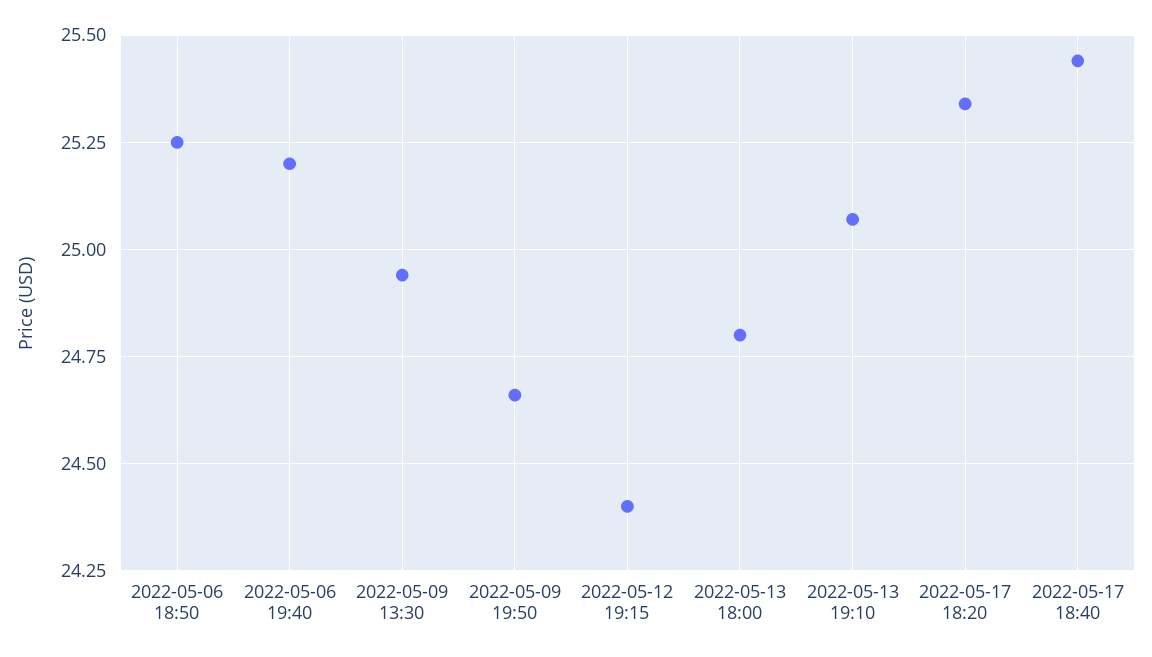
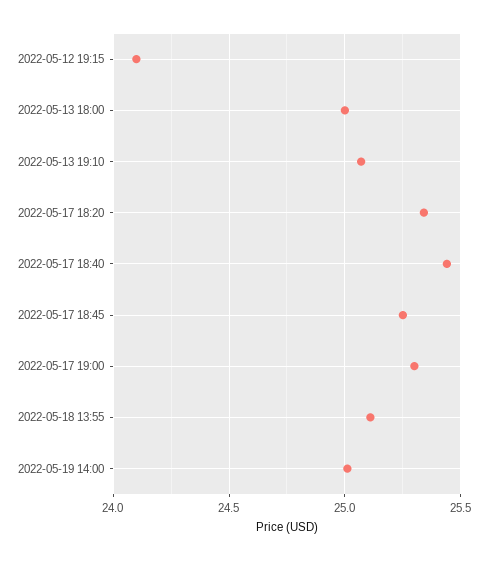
2022-05-06 18:50: 25.25 -> none
2022-05-06 19:40: 25.2 -> none
2022-05-09 13:30: 24.95 -> none
2022-05-09 19:50: 24.65 -> none
2022-05-12 19:15: 24.4 -> 24.1
2022-05-13 18:00: 24.8 -> 25
2022-05-17 18:45: none -> 25.25
2022-05-17 19:00: none -> 25.3
2022-05-18 13:55: none -> 25.1
2022-05-19 14:00: none -> 25

